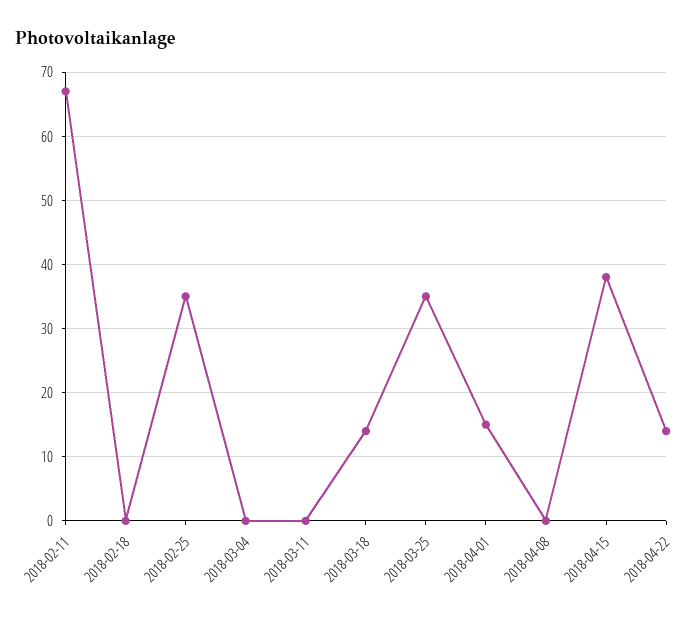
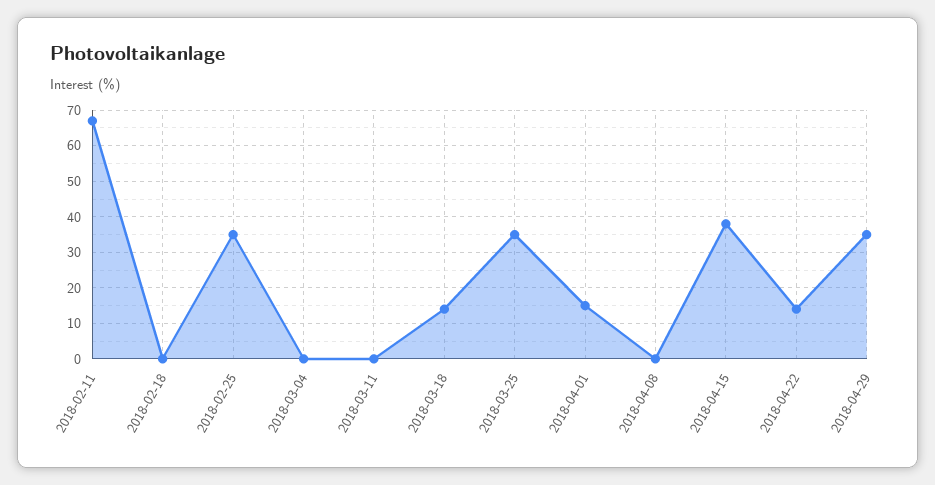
2018-04-29: none -> 35

